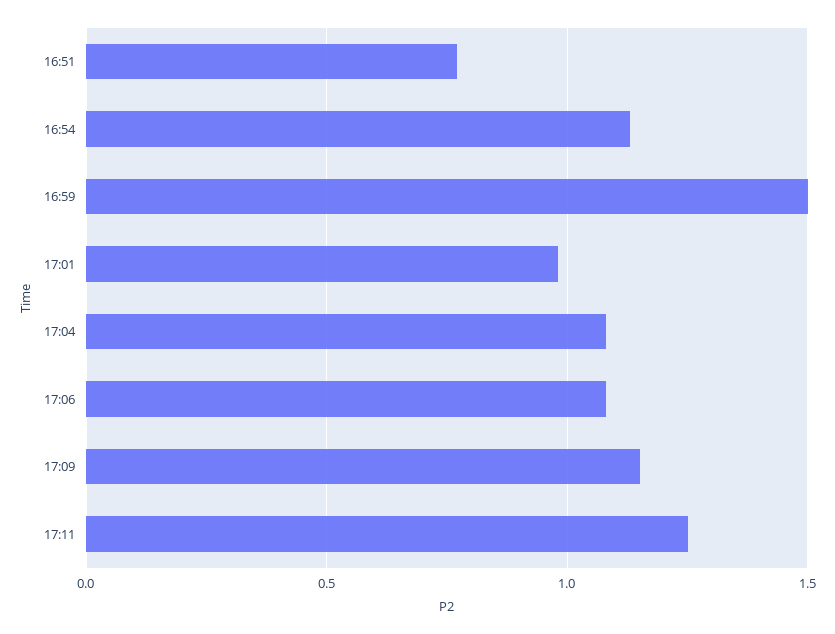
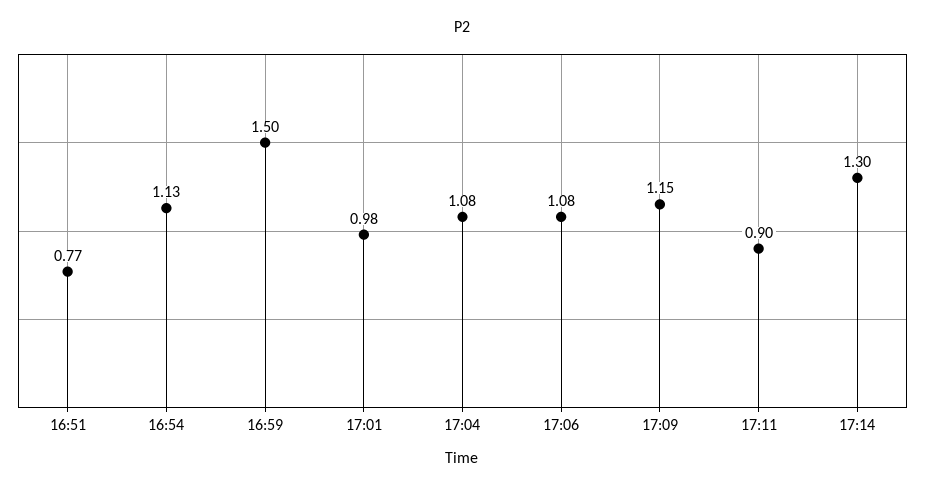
17:11: 1.25 -> 0.9
17:14: none -> 1.3

